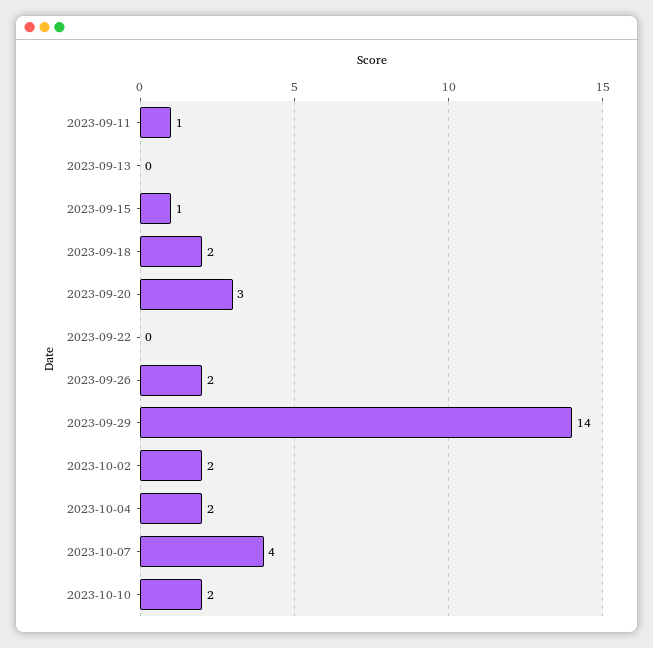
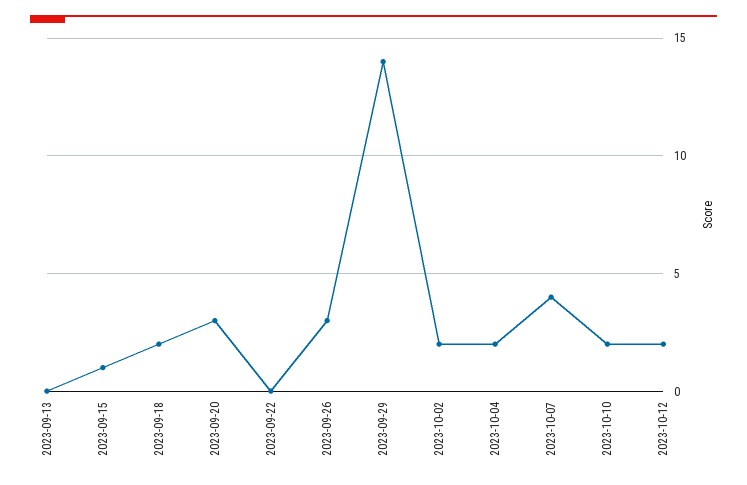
2023-09-11: 1 -> none
2023-09-26: 2 -> 3
2023-10-12: none -> 2

